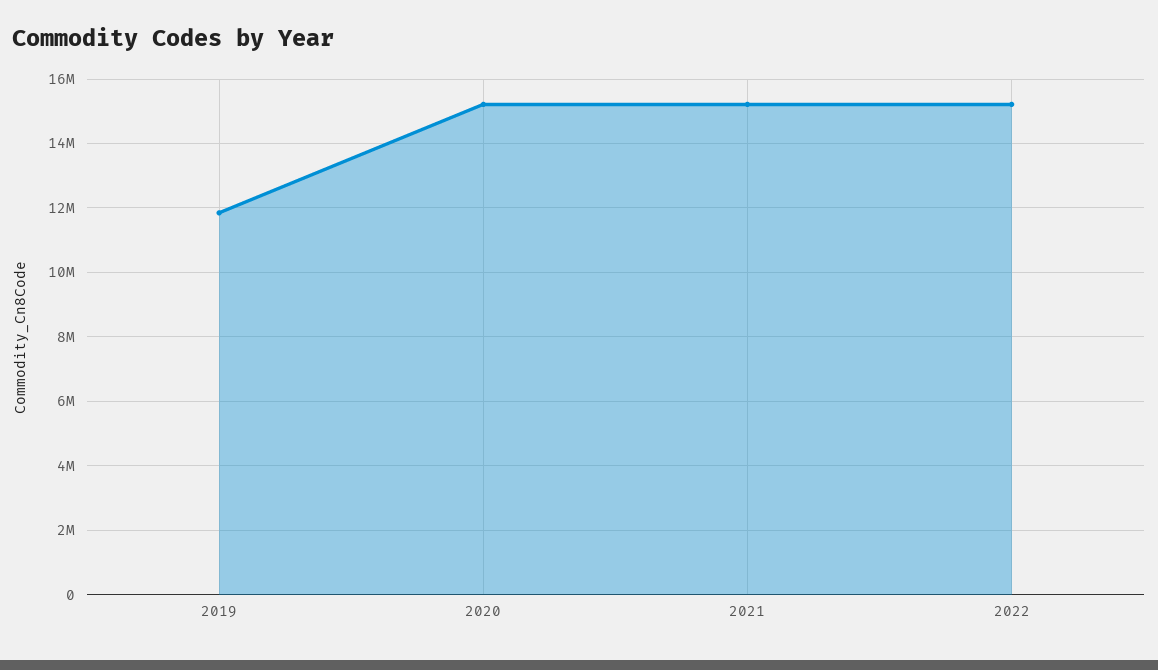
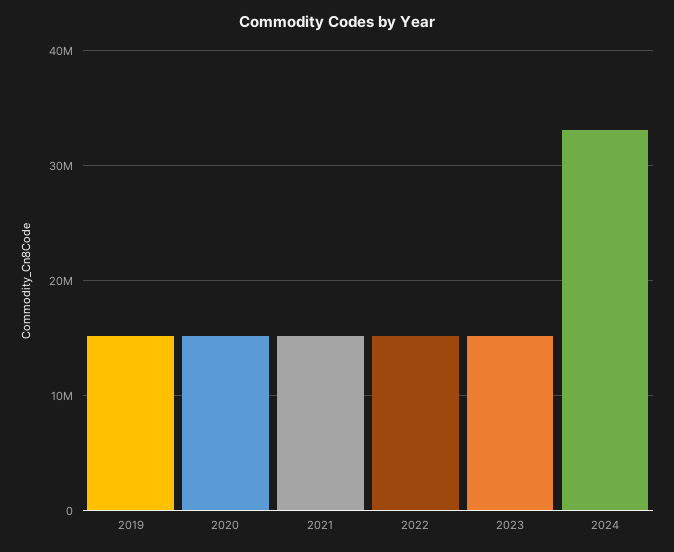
2019: 11800000 -> 15000000
2023: none -> 15000000
2024: none -> 33000000

